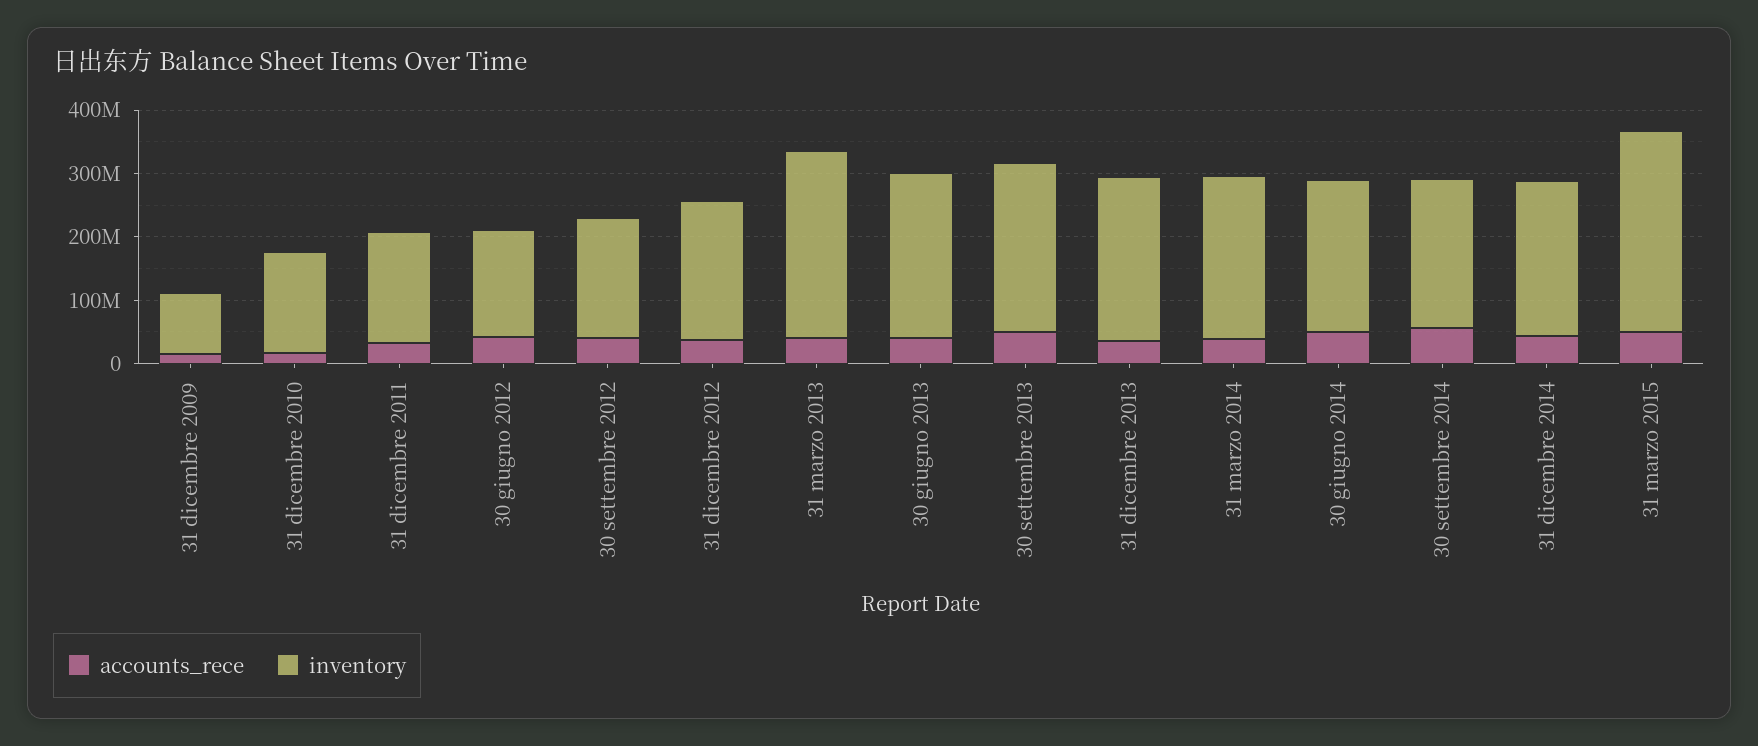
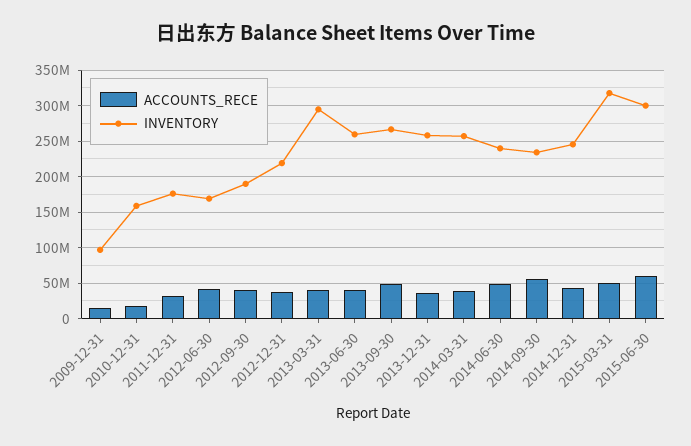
accounts_rece, 2015-06-30: none -> 60000000
inventory, 2015-06-30: none -> 300000000

